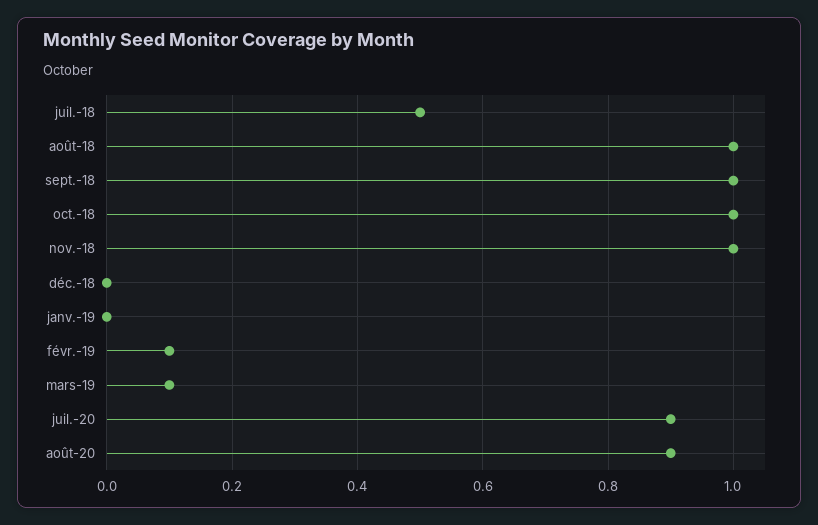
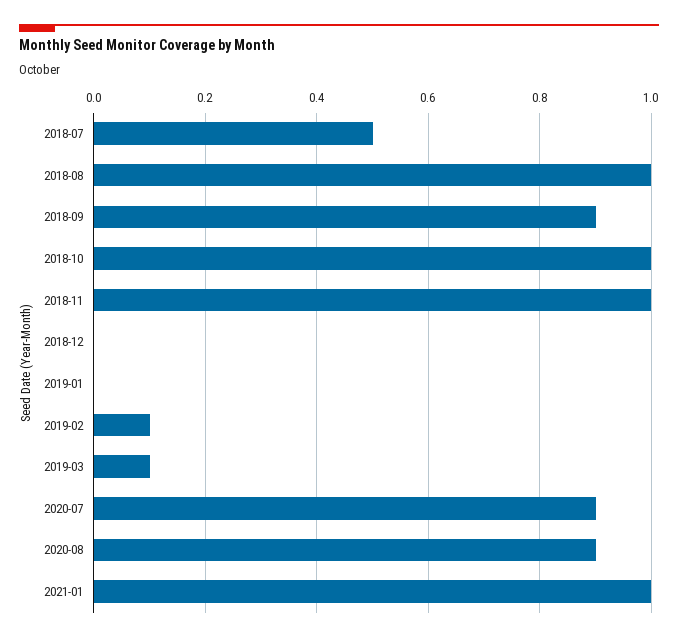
sept.-18: 1 -> 0.9
2021-01: none -> 1

